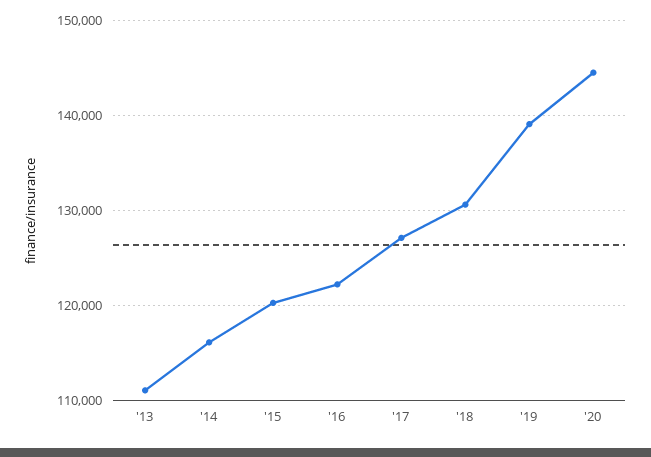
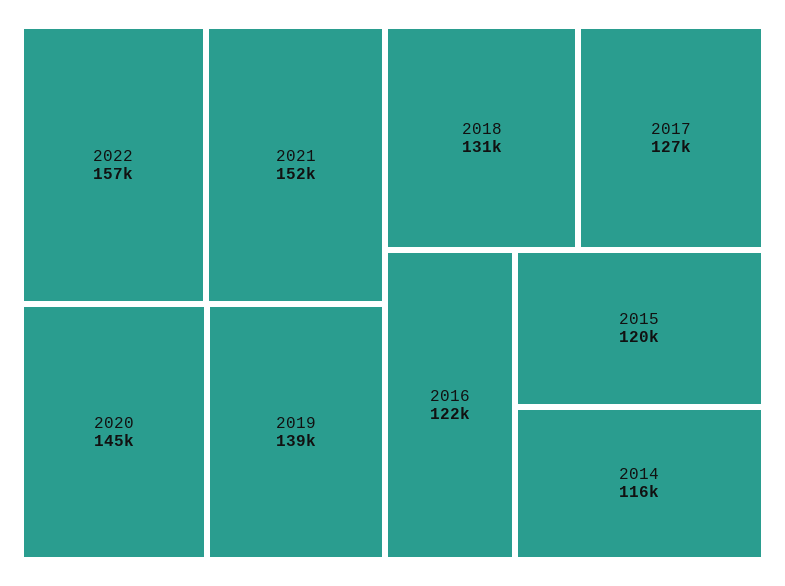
'13: 111000 -> none
2022: none -> 157000
2021: none -> 152000

